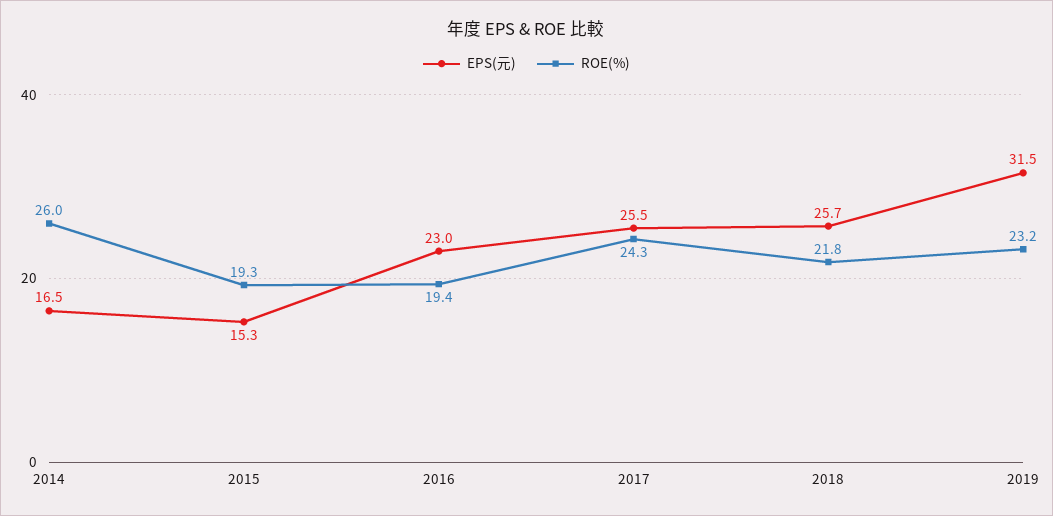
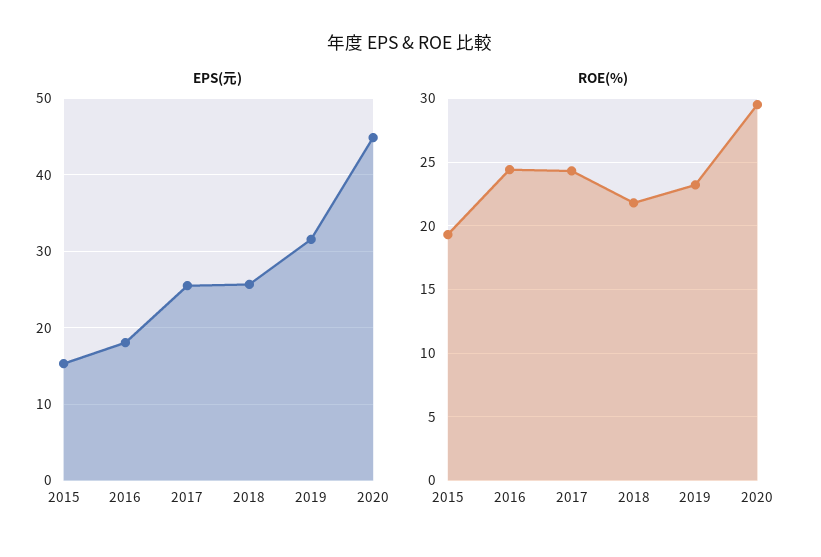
EPS(元), 2014: 16.5 -> none
ROE(%), 2014: 26 -> none
EPS(元), 2016: 23 -> 18
ROE(%), 2016: 19.4 -> 24.5
EPS(元), 2020: none -> 45
ROE(%), 2020: none -> 29.5

